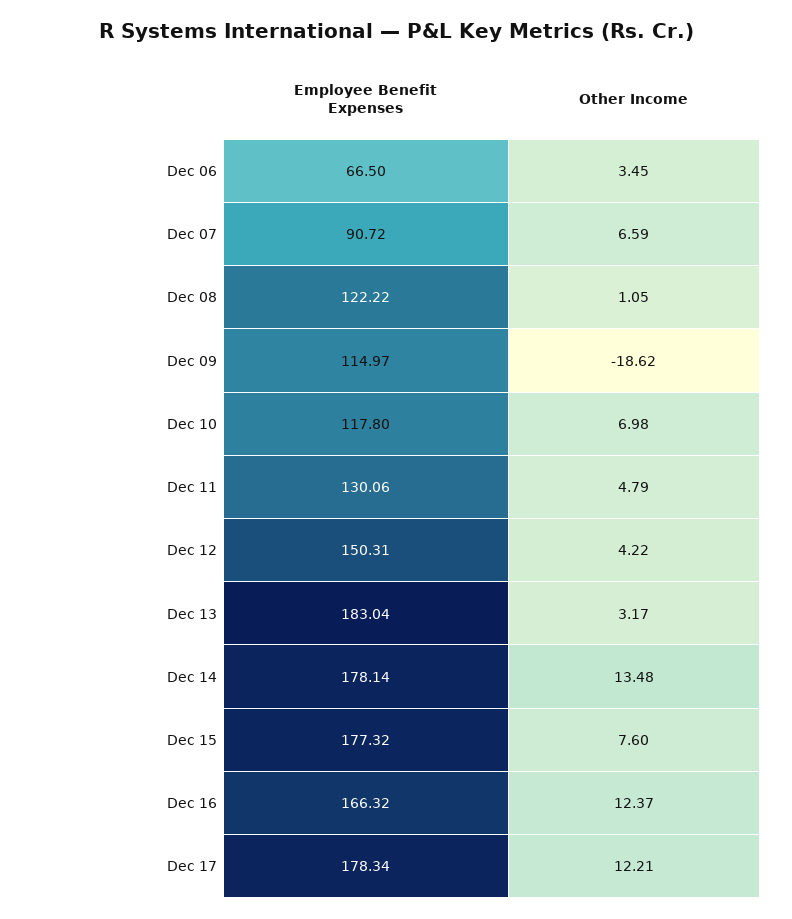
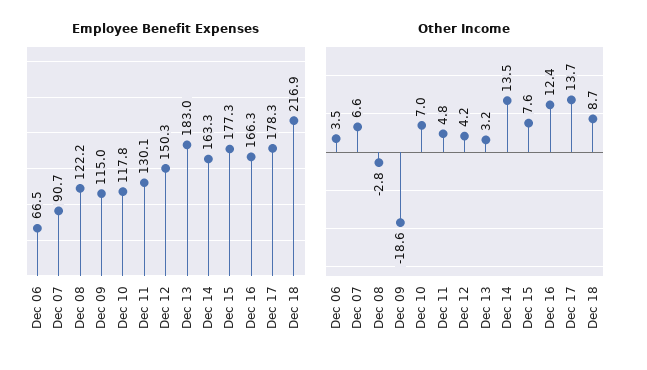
Other Income, Dec 08: 1.05 -> -2.8
Employee Benefit Expenses, Dec 14: 178.14 -> 163.3
Other Income, Dec 17: 12.21 -> 13.7
Employee Benefit Expenses, Dec 18: none -> 216.9
Other Income, Dec 18: none -> 8.7

